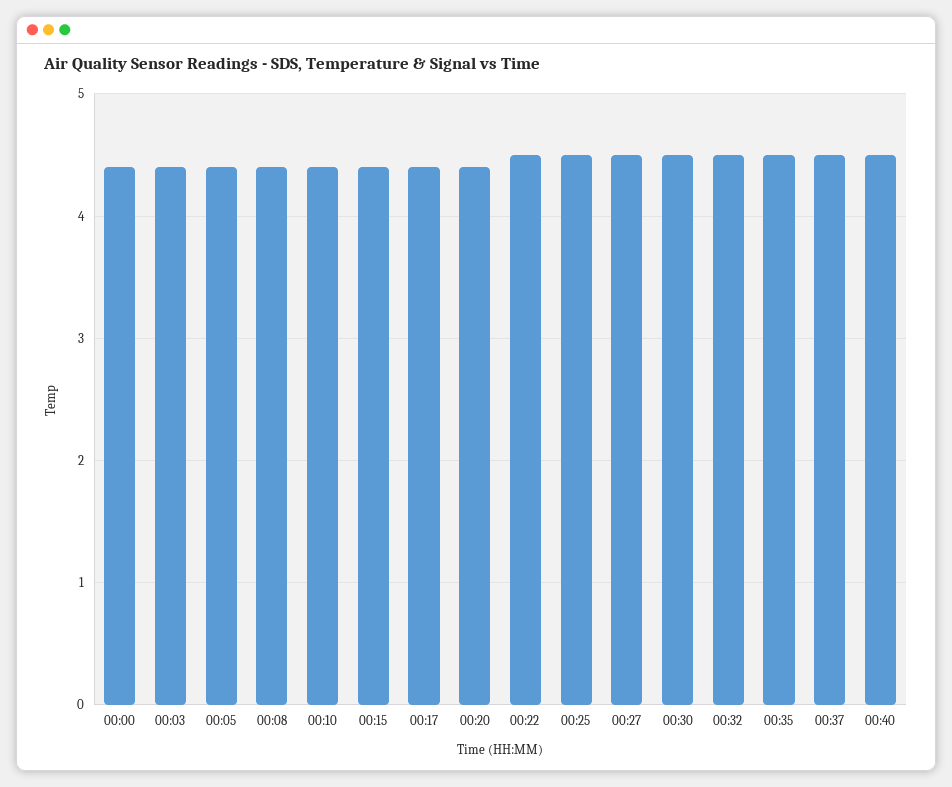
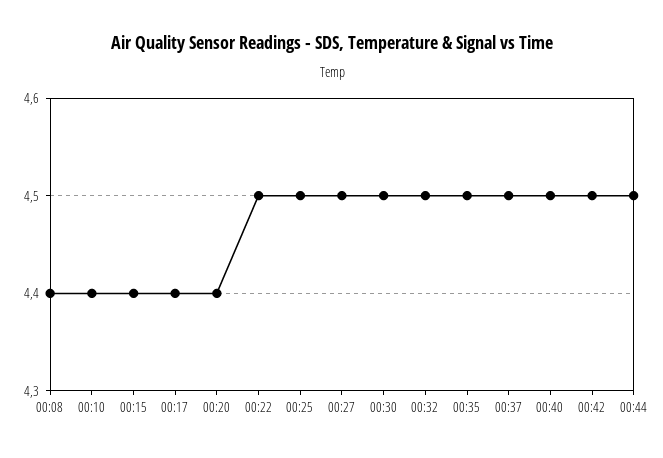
00:00: 4.4 -> none
00:03: 4.4 -> none
00:05: 4.4 -> none
00:42: none -> 4.5
00:44: none -> 4.5

